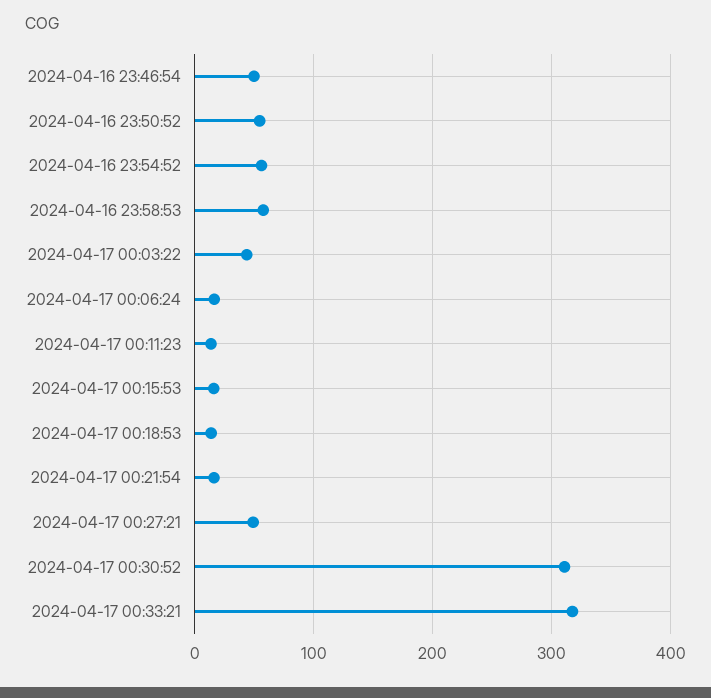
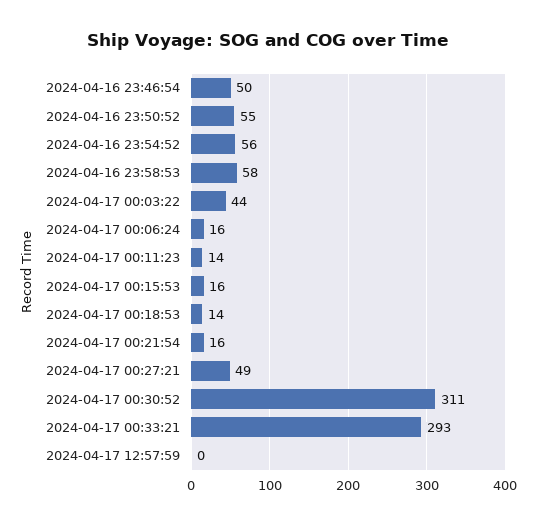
2024-04-17 00:33:21: 320 -> 293
2024-04-17 12:57:59: none -> 0

